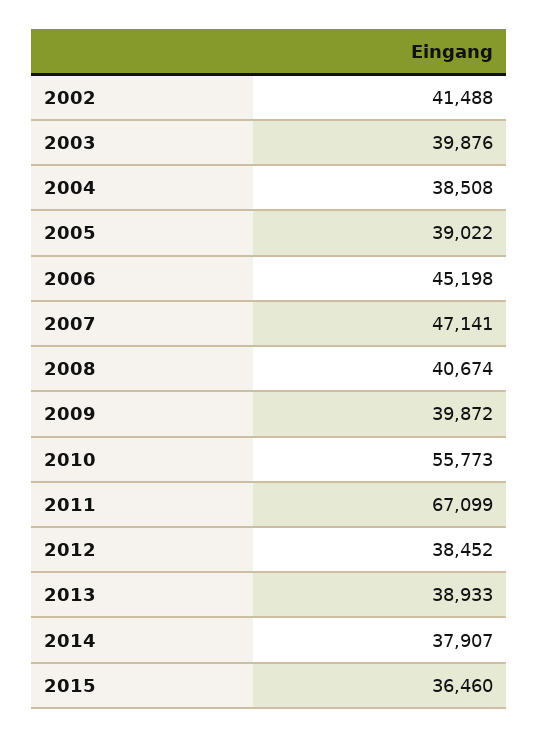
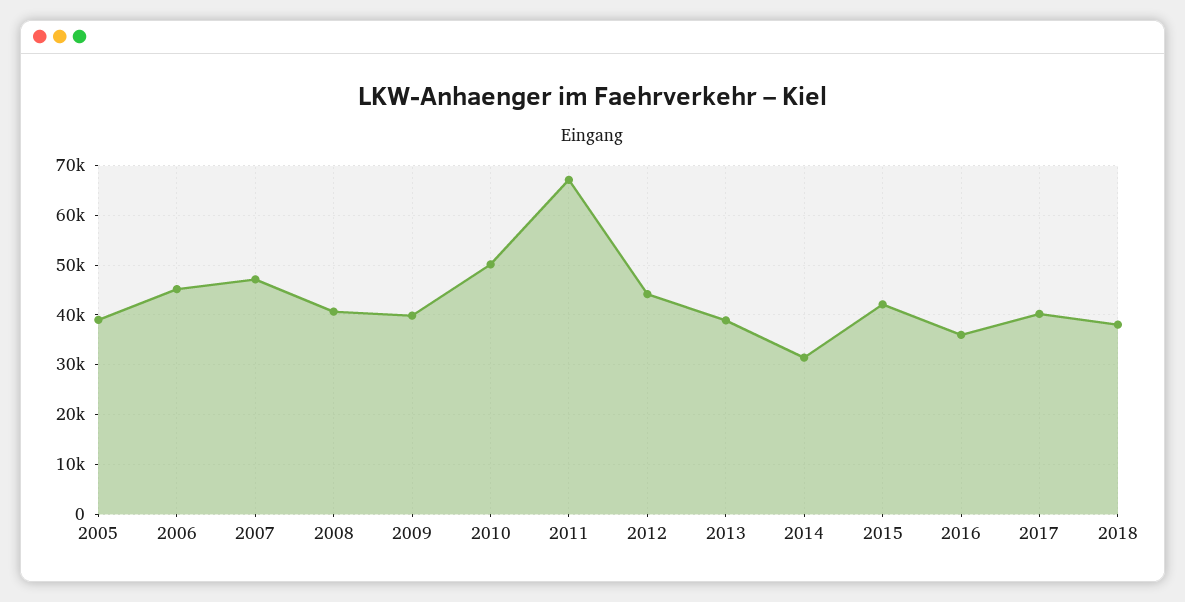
2002: 41488 -> none
2003: 39876 -> none
2004: 38508 -> none
2010: 55773 -> 50000
2012: 38452 -> 44000
2014: 37907 -> 32000
2015: 36460 -> 42000
2016: none -> 36000
2017: none -> 40000
2018: none -> 38000

